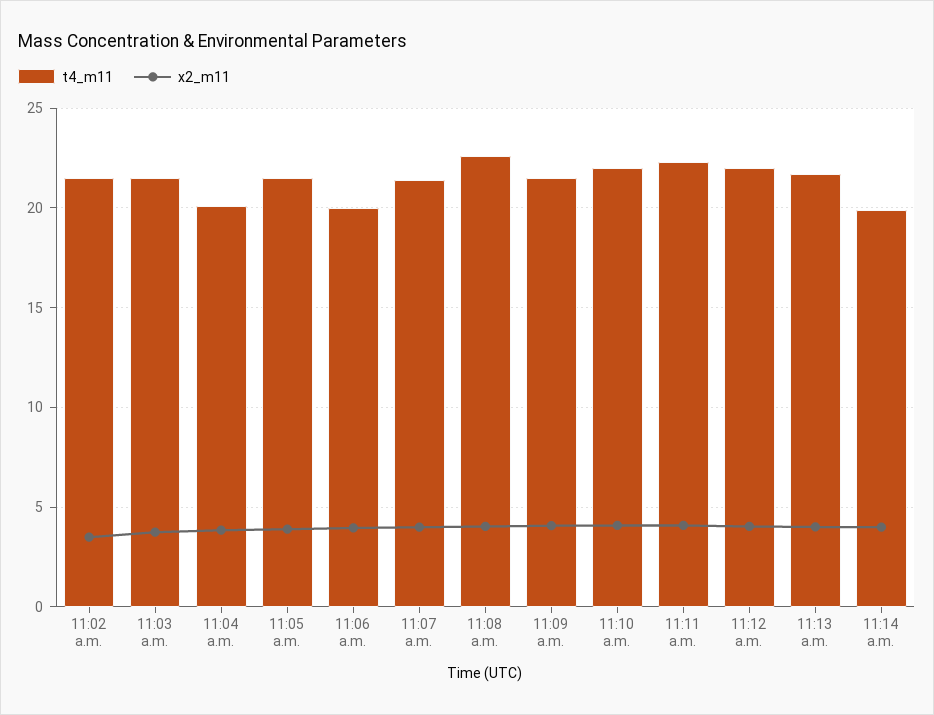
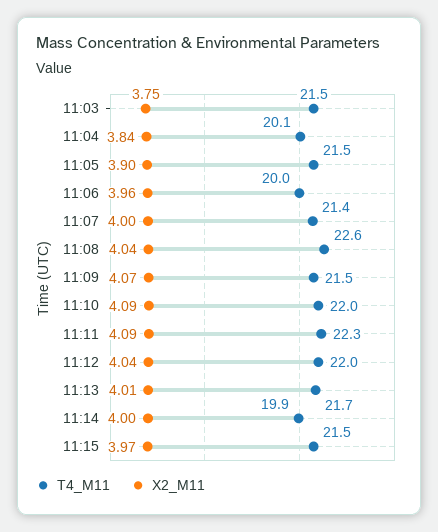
t4_m11, 11:02 a.m.: 21.5 -> none
x2_m11, 11:02 a.m.: 3.5 -> none
t4_m11, 11:15: none -> 21.5
x2_m11, 11:15: none -> 3.97

